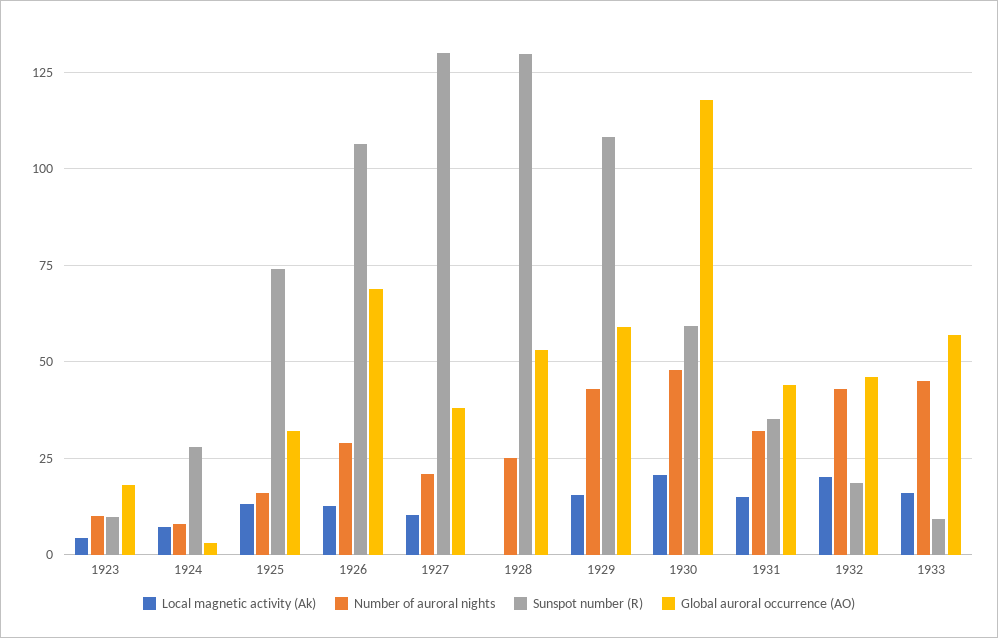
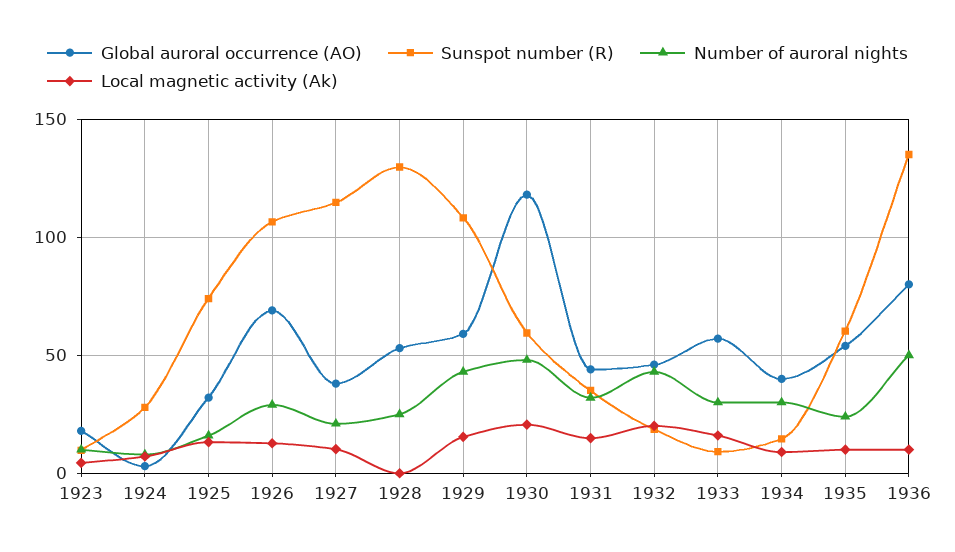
Sunspot number (R), 1927: 130 -> 115
Number of auroral nights, 1933: 45 -> 30
Global auroral occurrence (AO), 1934: none -> 40
Sunspot number (R), 1934: none -> 15
Number of auroral nights, 1934: none -> 30
Local magnetic activity (Ak), 1934: none -> 10
Global auroral occurrence (AO), 1935: none -> 55
Sunspot number (R), 1935: none -> 60
Number of auroral nights, 1935: none -> 25
Local magnetic activity (Ak), 1935: none -> 10
Global auroral occurrence (AO), 1936: none -> 80
Sunspot number (R), 1936: none -> 135
Number of auroral nights, 1936: none -> 50
Local magnetic activity (Ak), 1936: none -> 10

